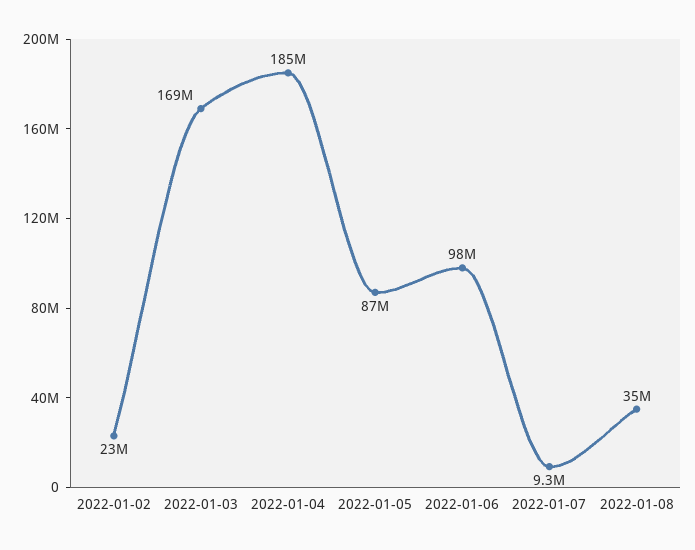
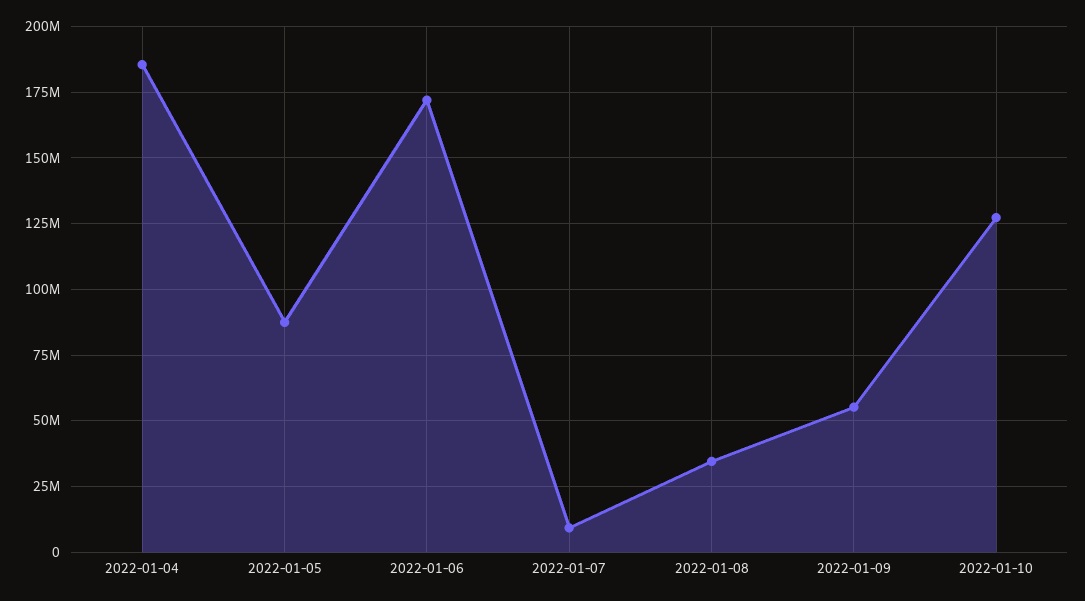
2022-01-02: 23000000 -> none
2022-01-03: 169000000 -> none
2022-01-06: 98000000 -> 172500000
2022-01-09: none -> 55000000
2022-01-10: none -> 127500000

